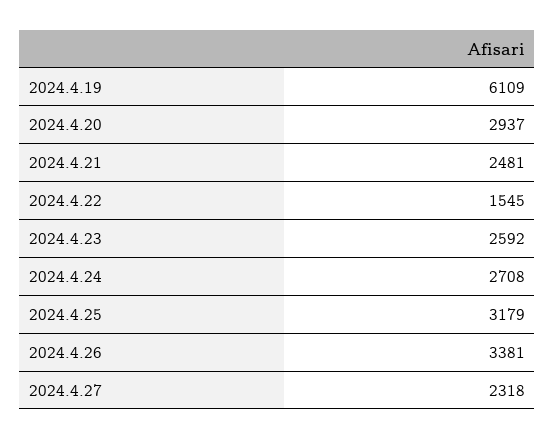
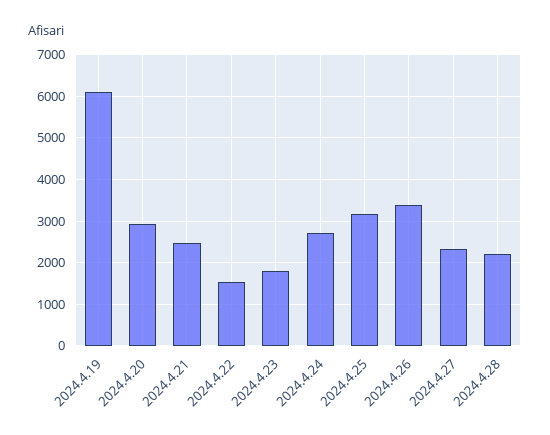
2024.4.23: 2592 -> 1800
2024.4.28: none -> 2200

